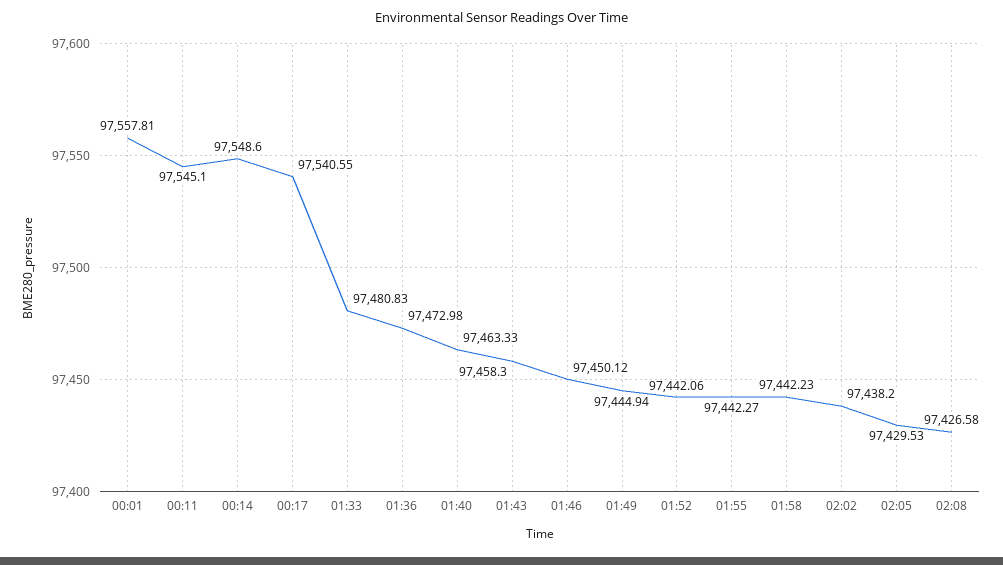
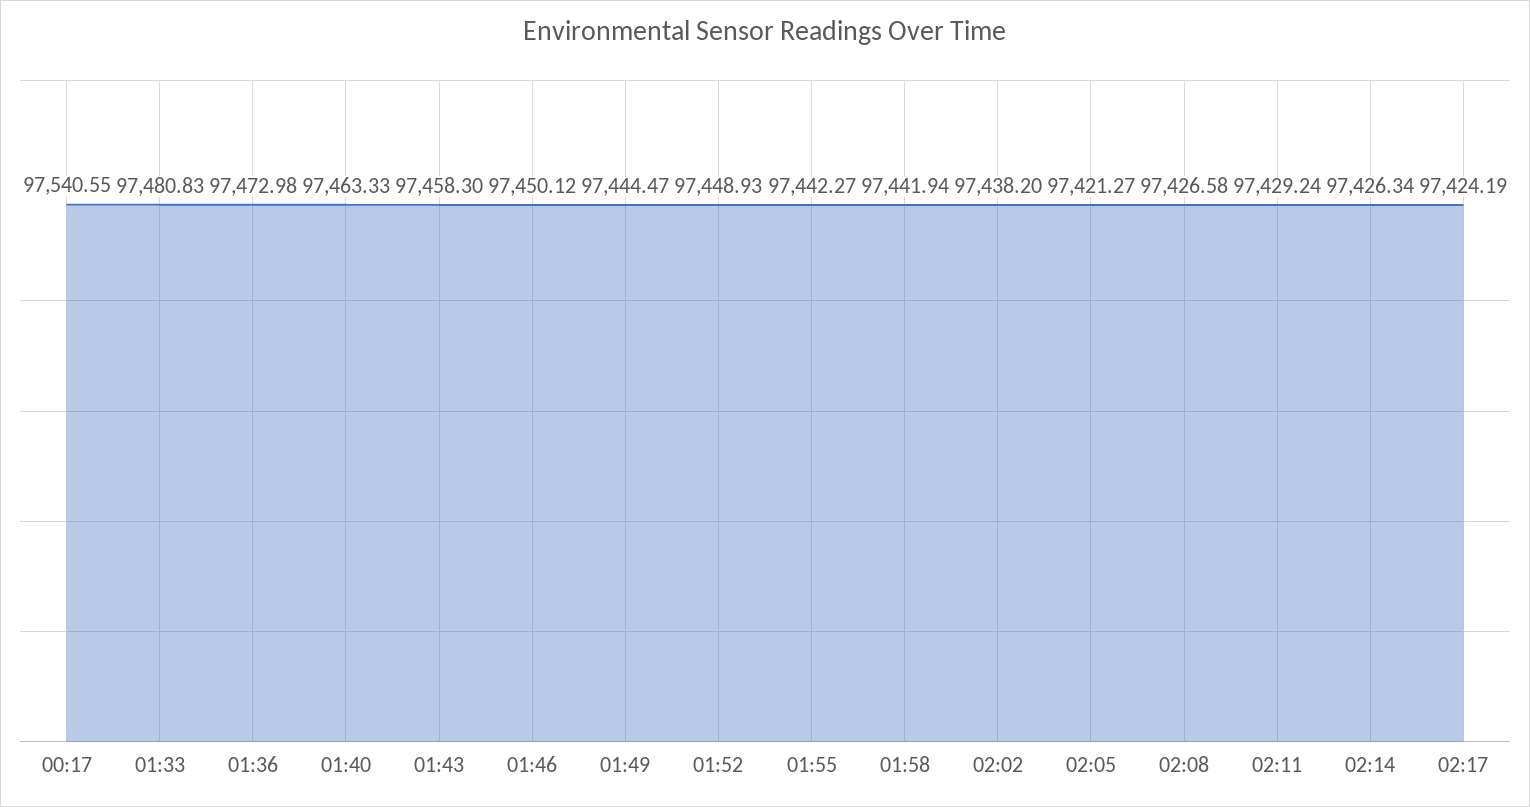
00:01: 97557.81 -> none
00:11: 97545.1 -> none
00:14: 97548.6 -> none
01:49: 97444.94 -> 97444.47
01:52: 97442.06 -> 97448.93
01:58: 97442.23 -> 97441.94
02:05: 97429.53 -> 97421.27
02:11: none -> 97429.24
02:14: none -> 97426.34
02:17: none -> 97424.19

